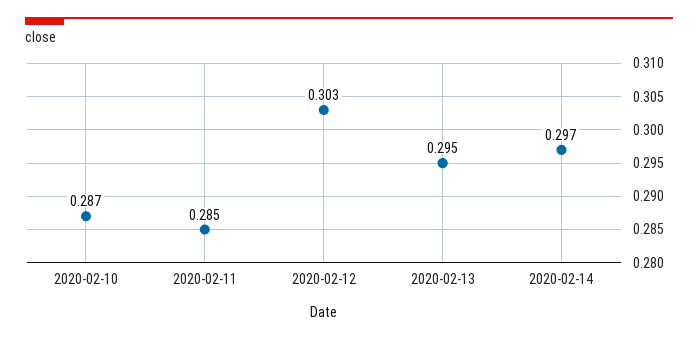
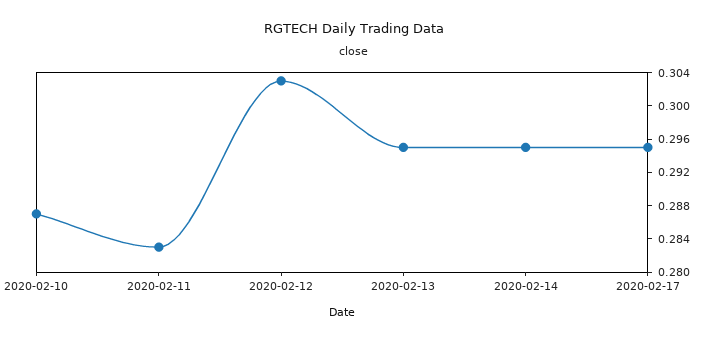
2020-02-11: 0.285 -> 0.283
2020-02-14: 0.297 -> 0.295
2020-02-17: none -> 0.295

